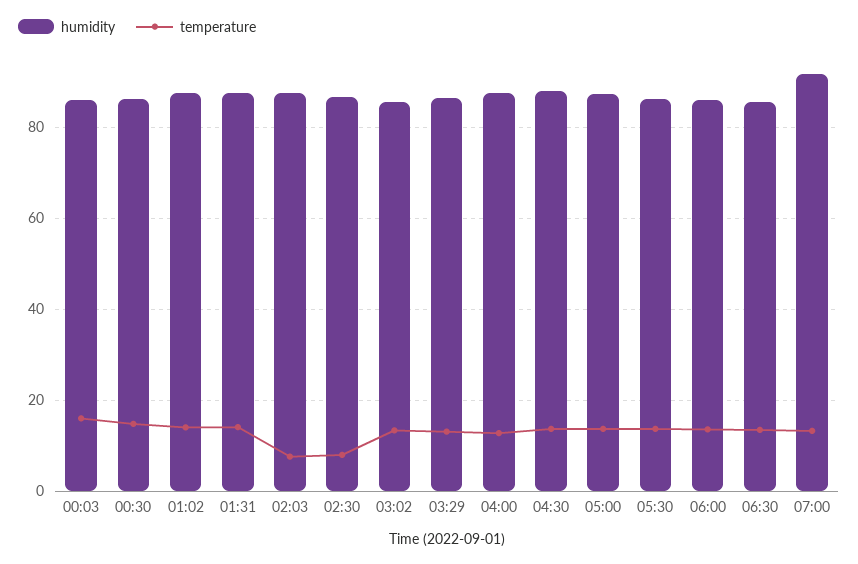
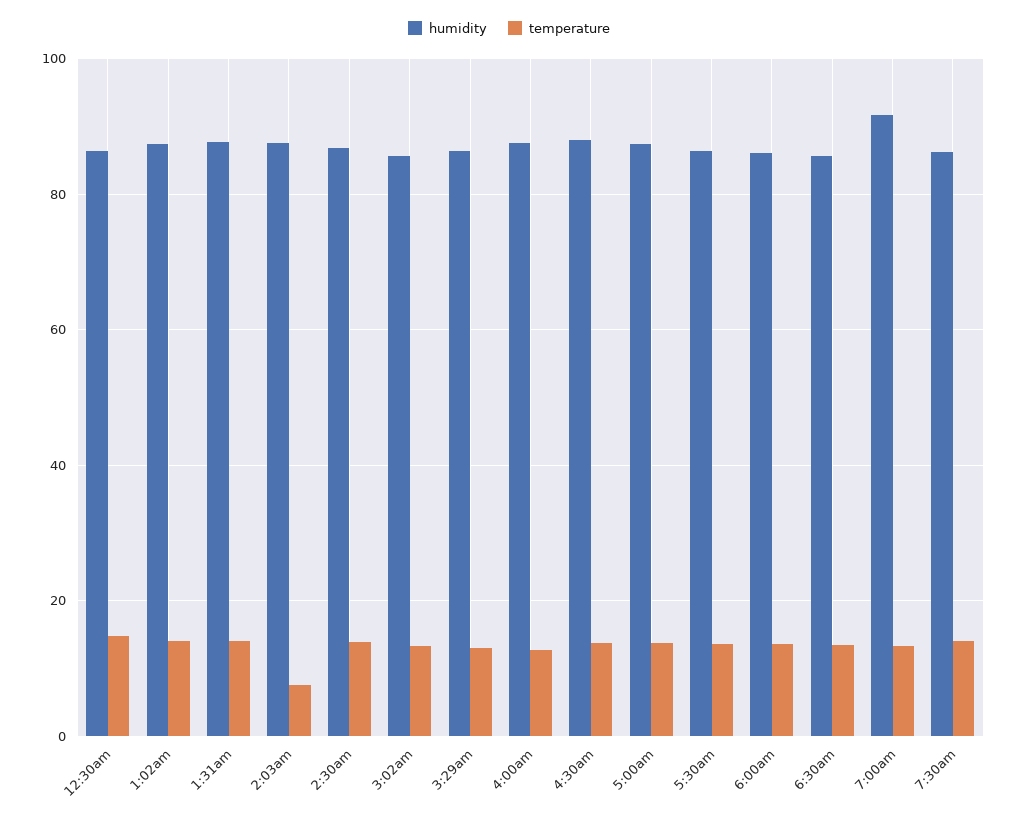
humidity, 00:03: 86 -> none
temperature, 00:03: 16 -> none
temperature, 02:30: 8 -> 14
humidity, 7:30am: none -> 86
temperature, 7:30am: none -> 14

